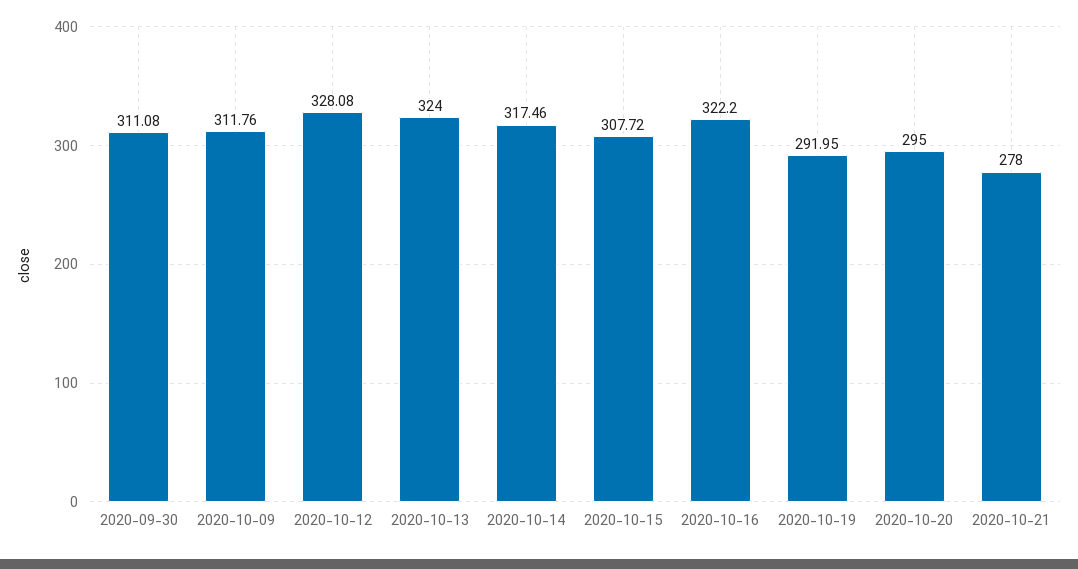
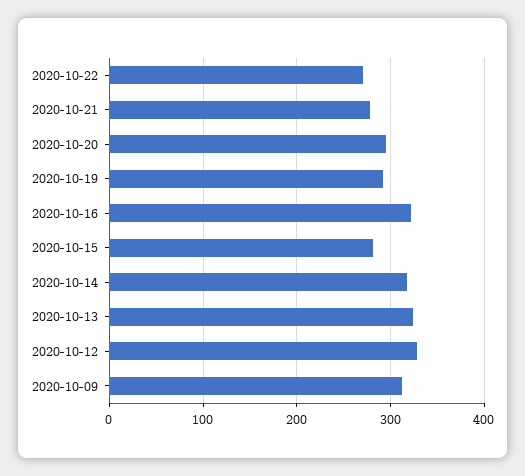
2020-09-30: 311.08 -> none
2020-10-15: 307.72 -> 280
2020-10-22: none -> 270

